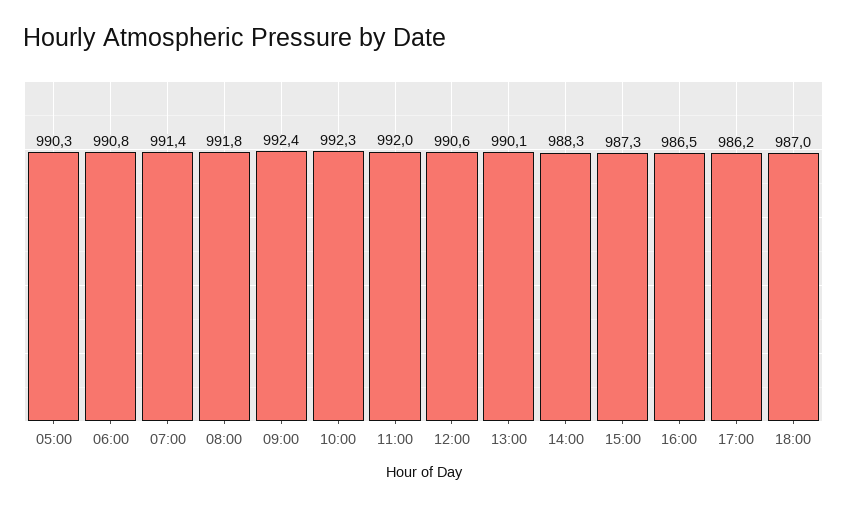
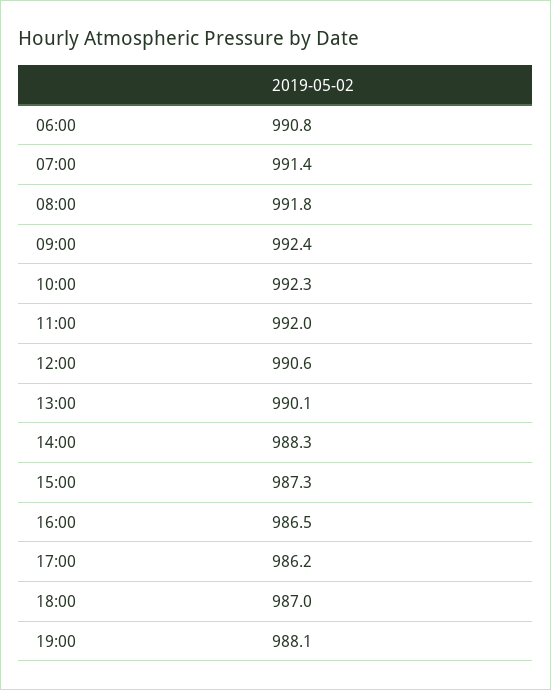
05:00: 990.3 -> none
19:00: none -> 988.1

